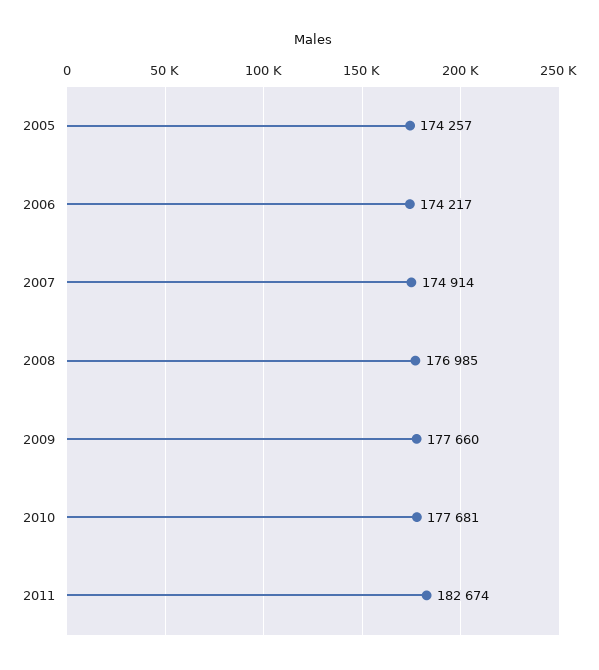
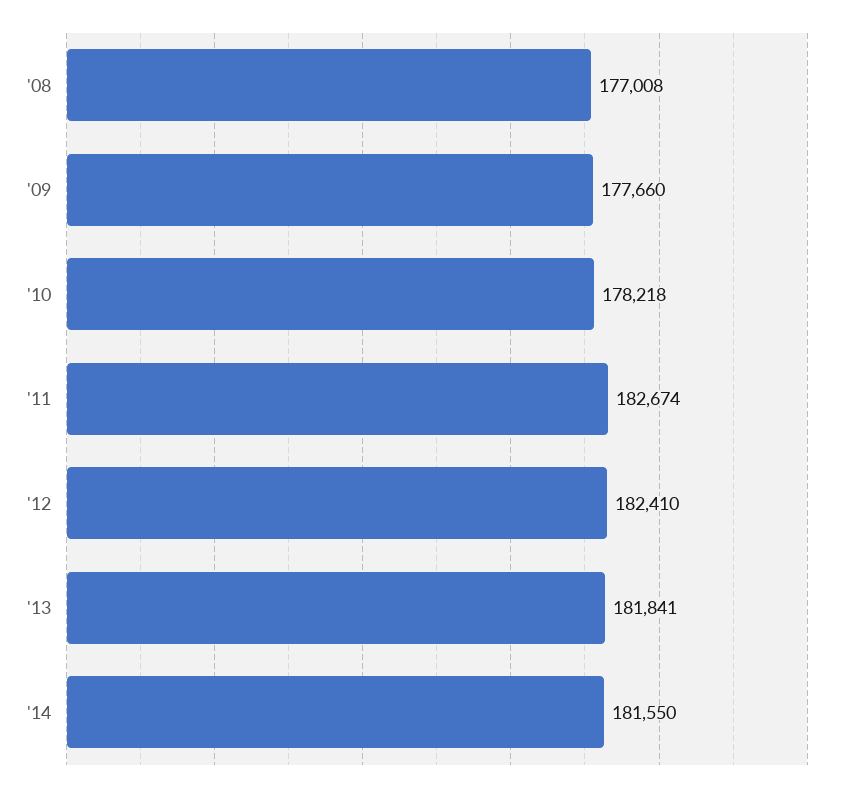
2005: 174257 -> none
2006: 174217 -> none
2007: 174914 -> none
2008: 176985 -> 177008
2010: 177681 -> 178218
'12: none -> 182410
'13: none -> 181841
'14: none -> 181550

